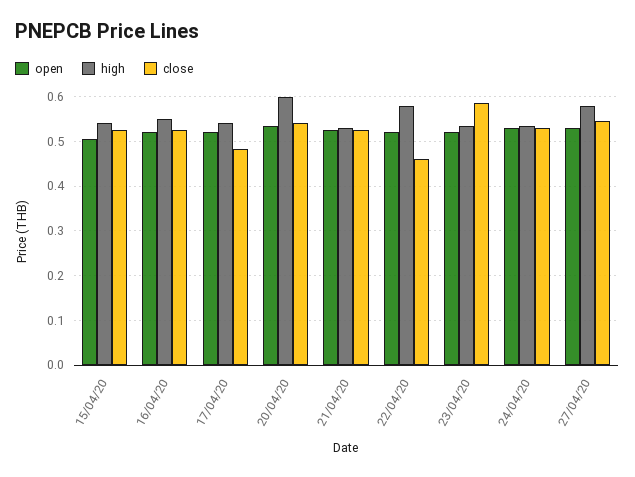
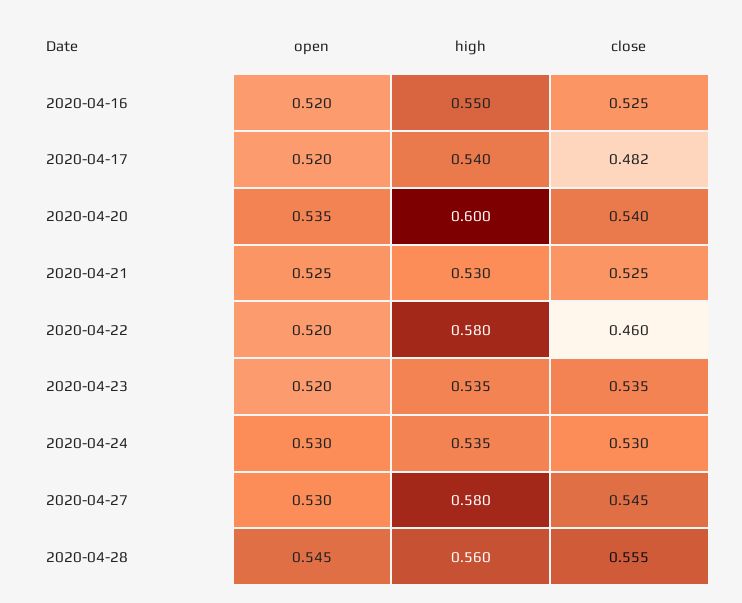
open, 15/04/20: 0.5 -> none
high, 15/04/20: 0.54 -> none
close, 15/04/20: 0.52 -> none
close, 23/04/20: 0.58 -> 0.535
open, 2020-04-28: none -> 0.545
high, 2020-04-28: none -> 0.56
close, 2020-04-28: none -> 0.555

